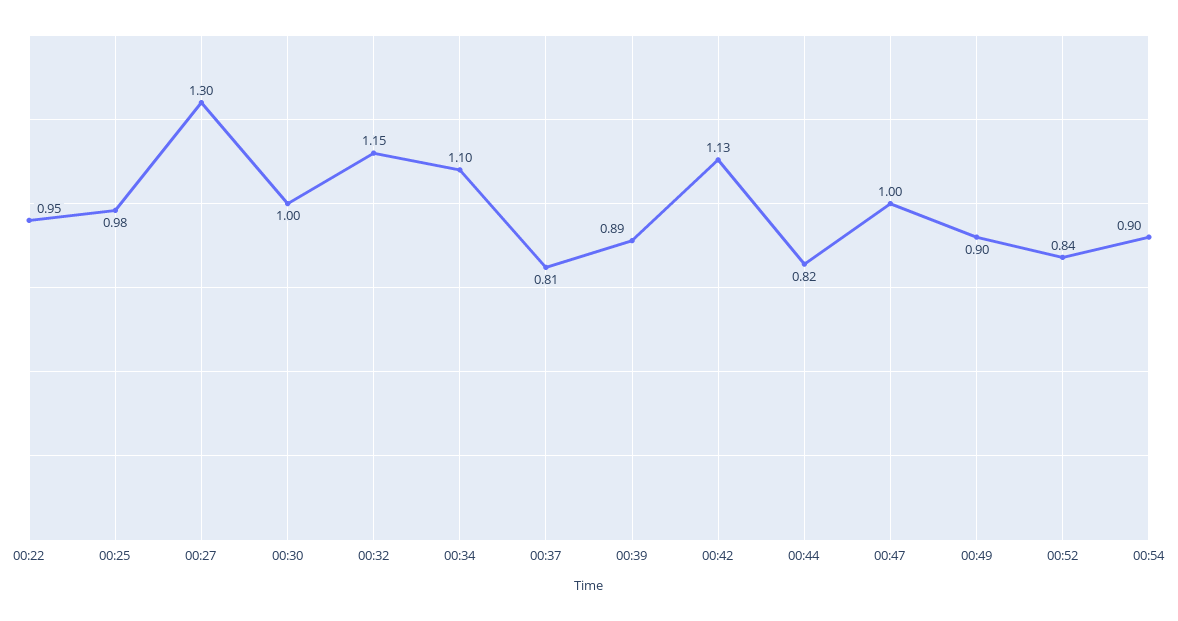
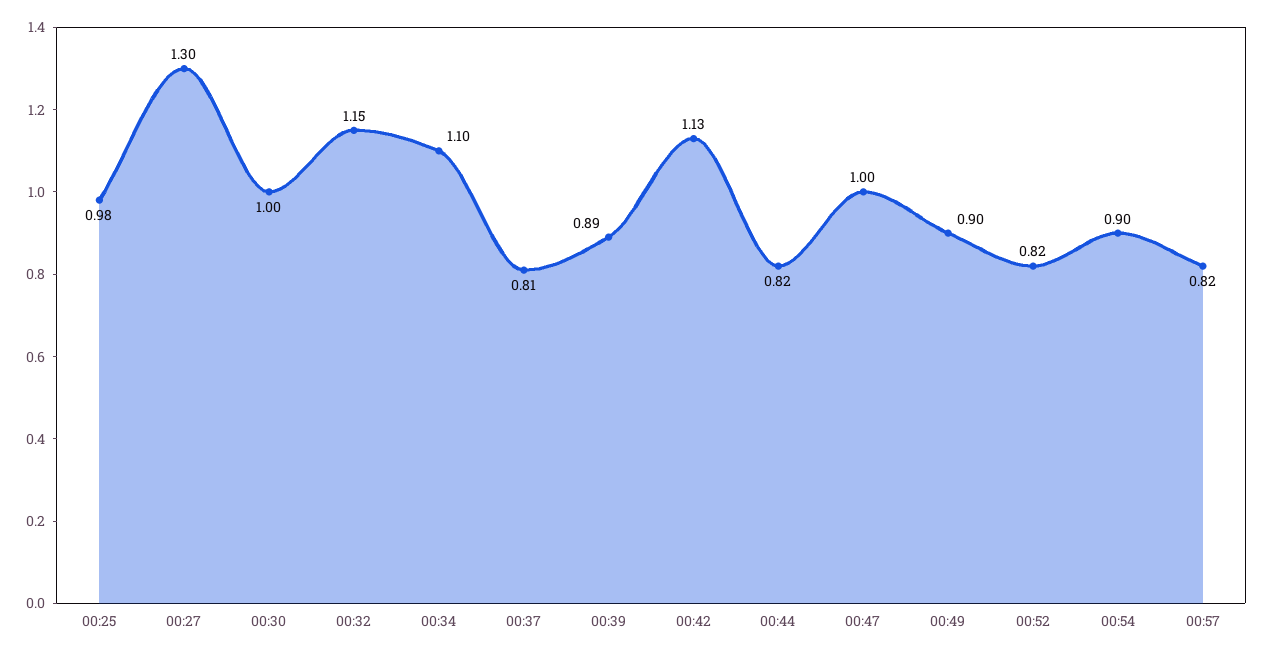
00:22: 0.95 -> none
00:52: 0.84 -> 0.82
00:57: none -> 0.82

